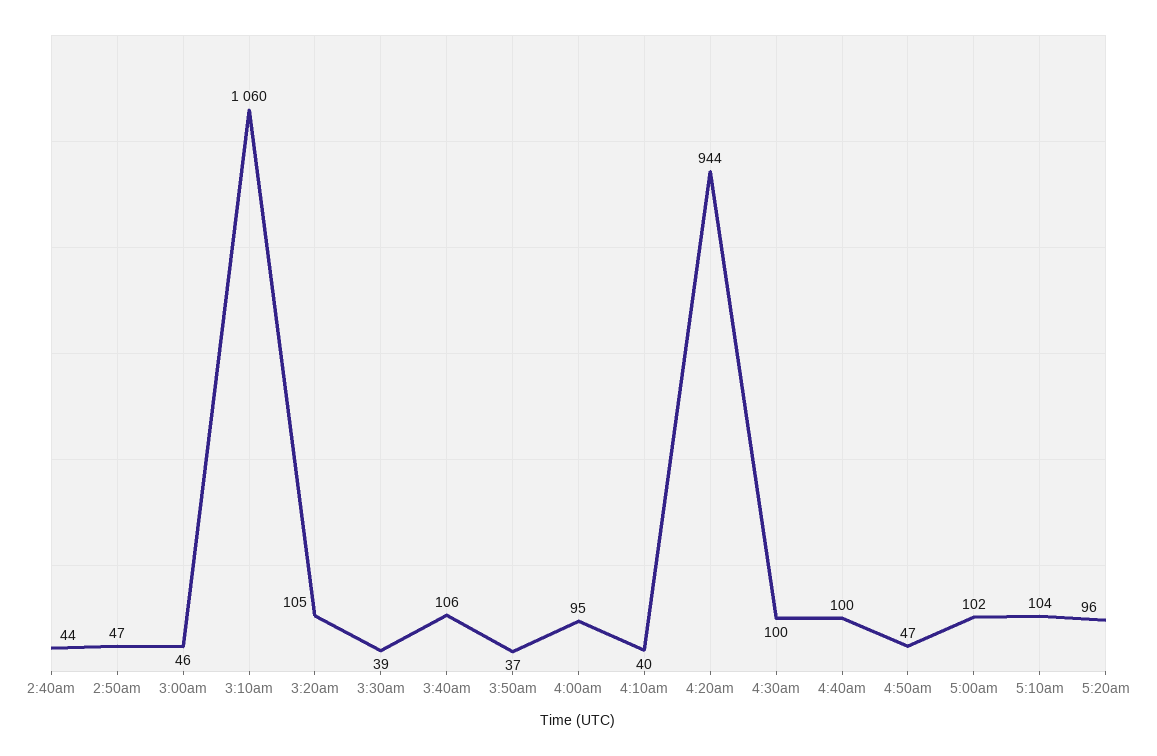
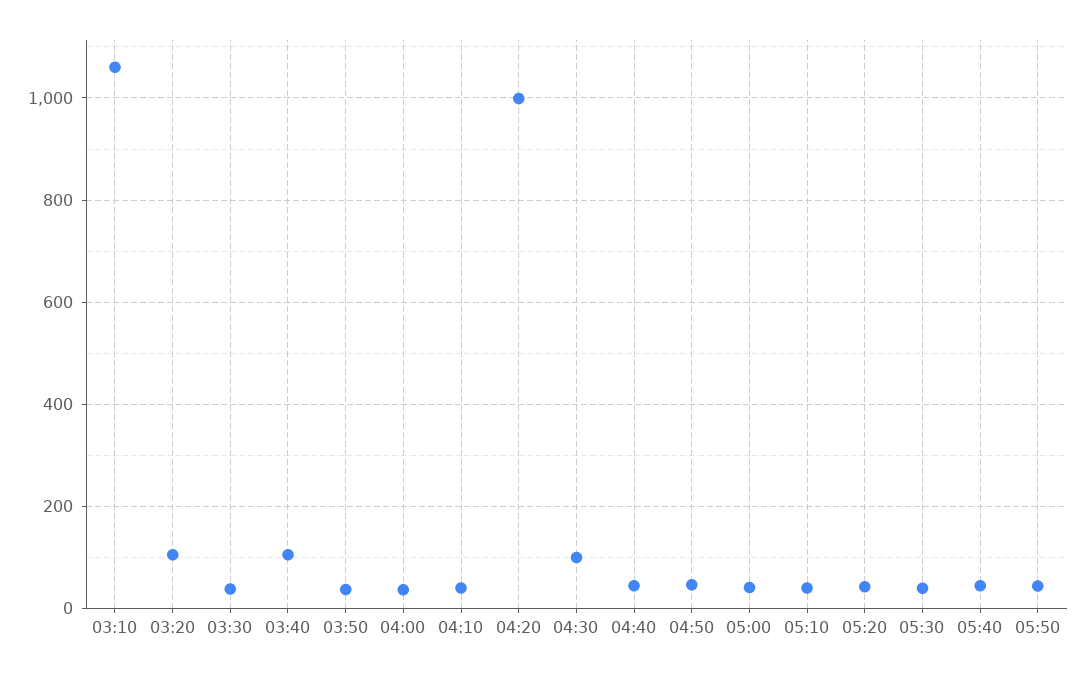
2:40am: 44 -> none
2:50am: 47 -> none
3:00am: 46 -> none
4:00am: 95 -> 40
4:20am: 944 -> 1000
4:40am: 100 -> 40
5:00am: 102 -> 40
5:10am: 104 -> 40
5:20am: 96 -> 40
05:30: none -> 40
05:40: none -> 40
05:50: none -> 40

